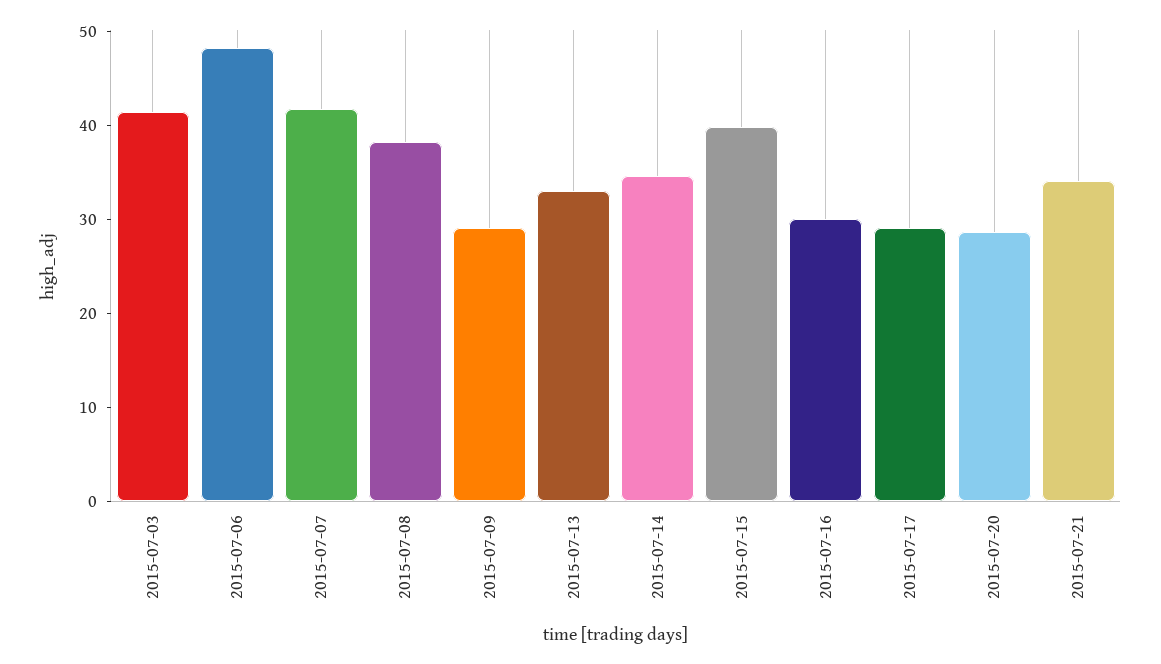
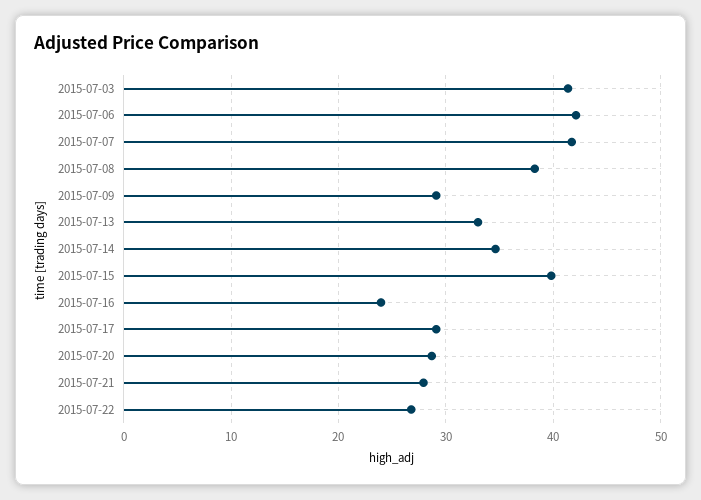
2015-07-06: 48 -> 42
2015-07-16: 30 -> 24
2015-07-21: 34 -> 28
2015-07-22: none -> 27

